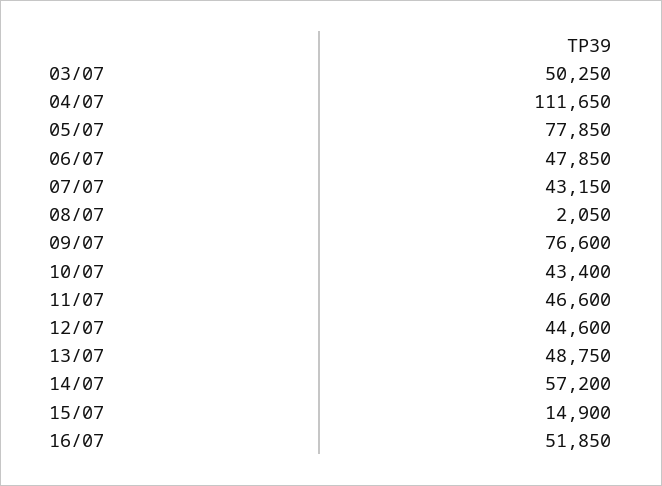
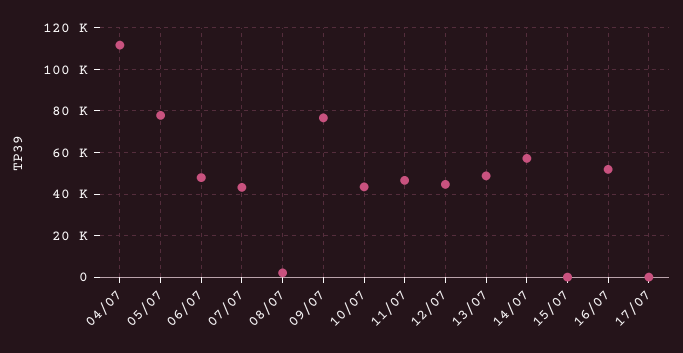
03/07: 50250 -> none
15/07: 14900 -> 0
17/07: none -> 0

